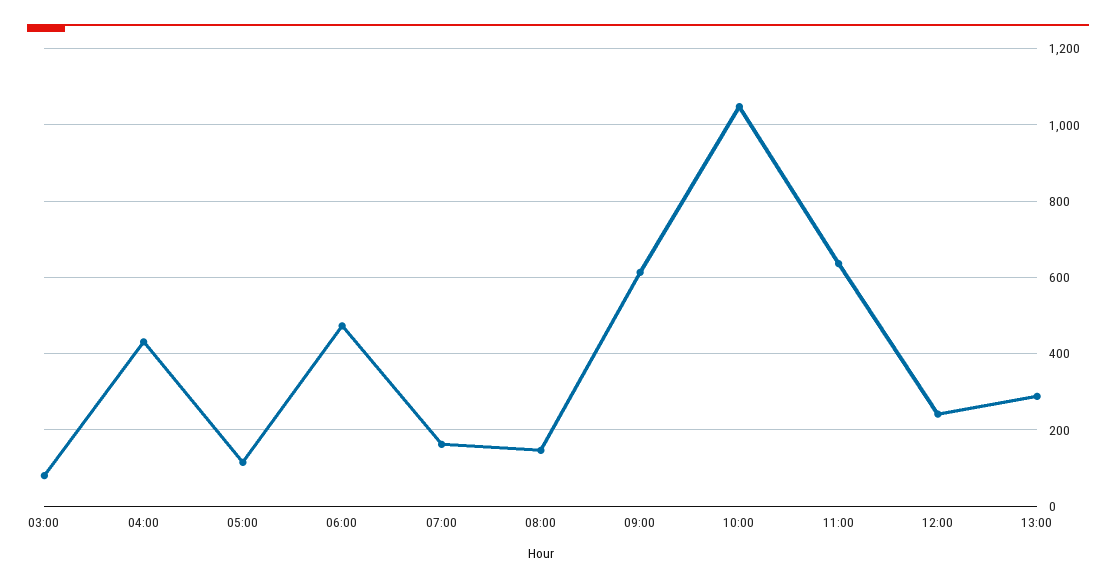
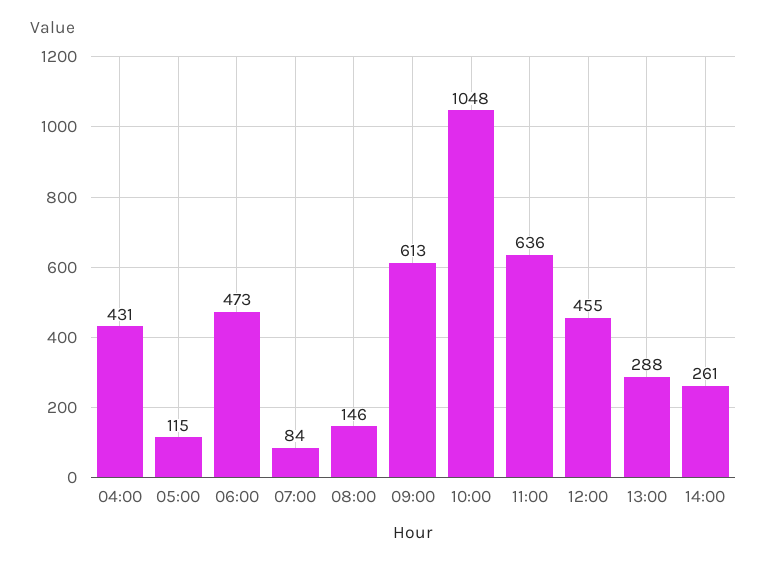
03:00: 80 -> none
07:00: 160 -> 84
12:00: 240 -> 455
14:00: none -> 261

